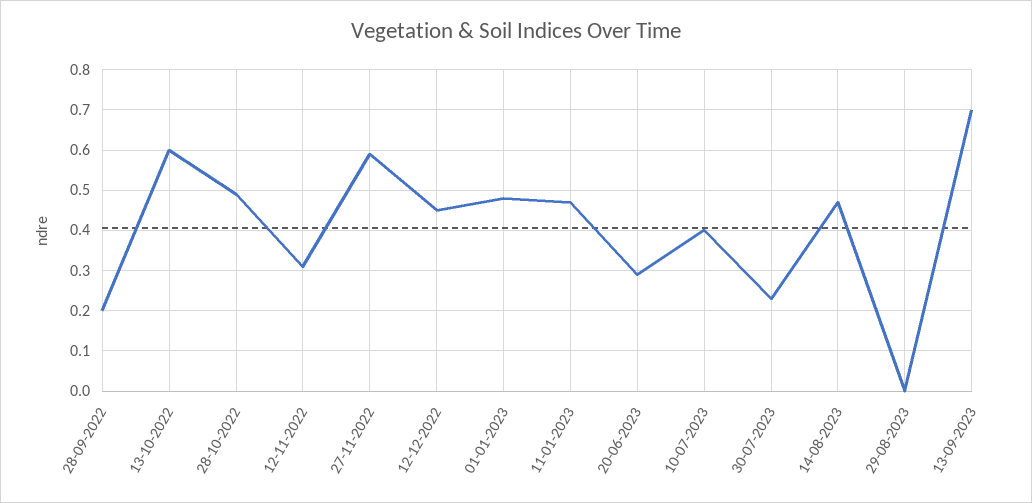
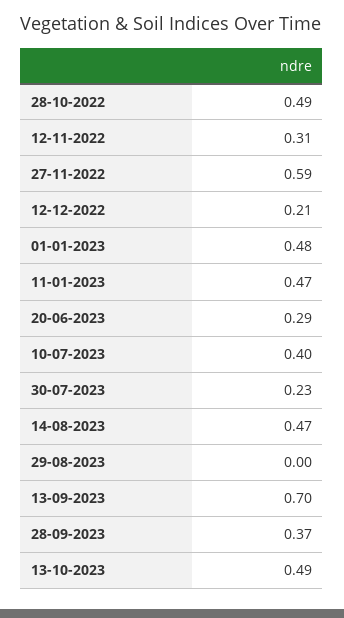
28-09-2022: 0.2 -> none
13-10-2022: 0.6 -> none
12-12-2022: 0.45 -> 0.21
28-09-2023: none -> 0.37
13-10-2023: none -> 0.49

